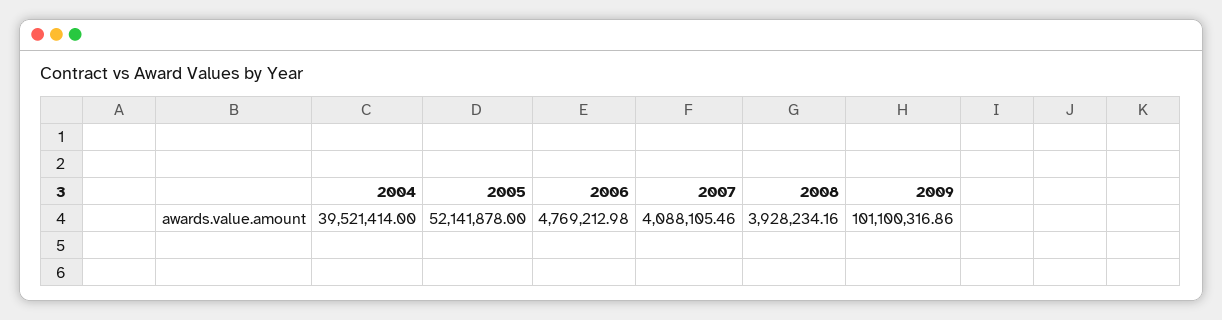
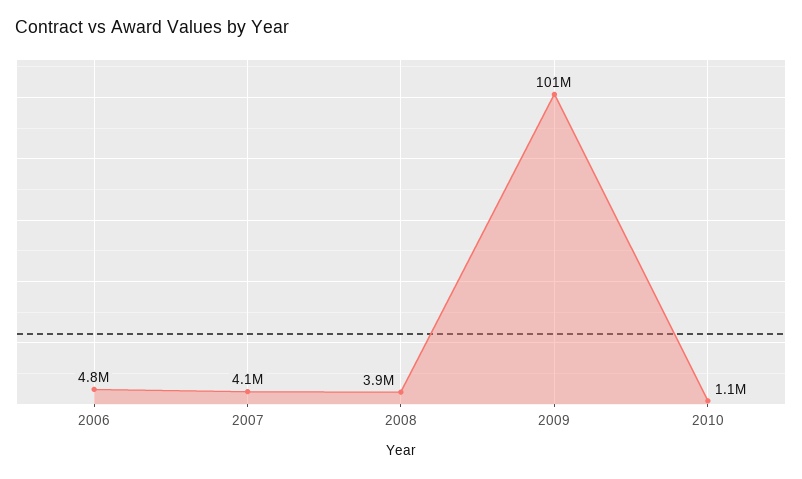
2004: 39521414 -> none
2005: 52141878 -> none
2010: none -> 1100000

